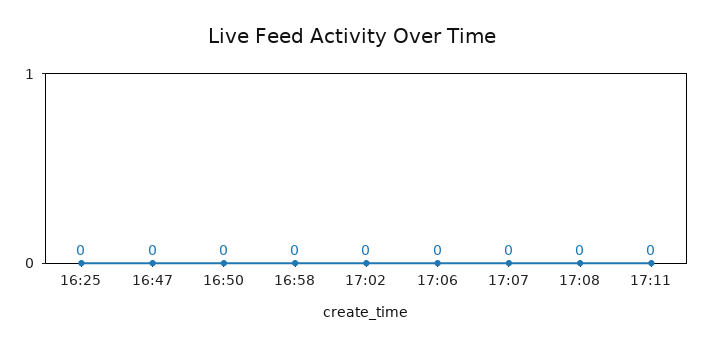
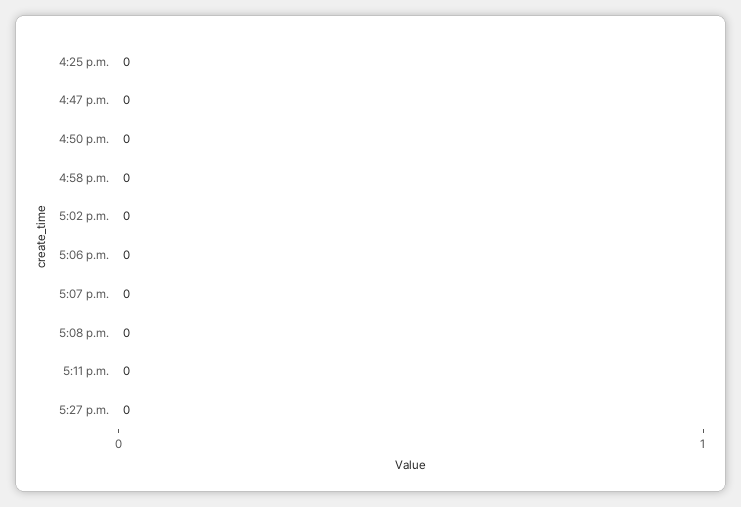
5:27 p.m.: none -> 0

